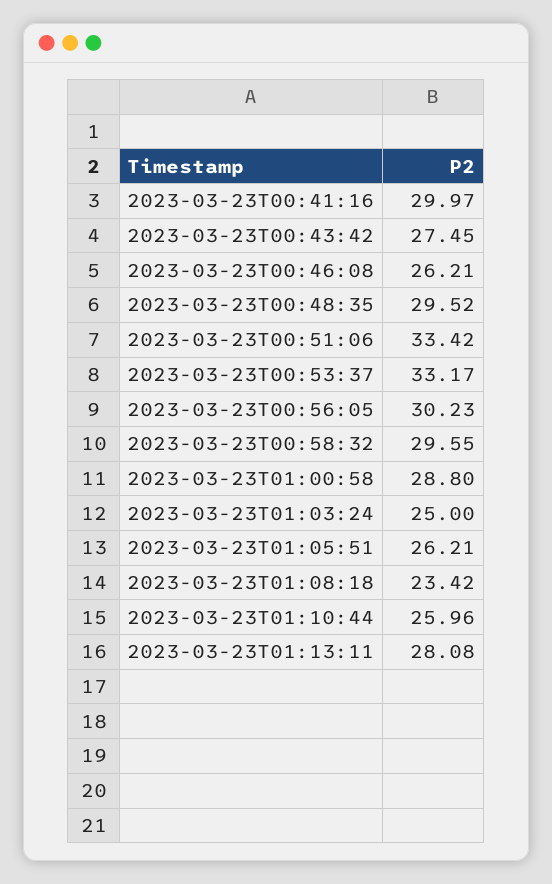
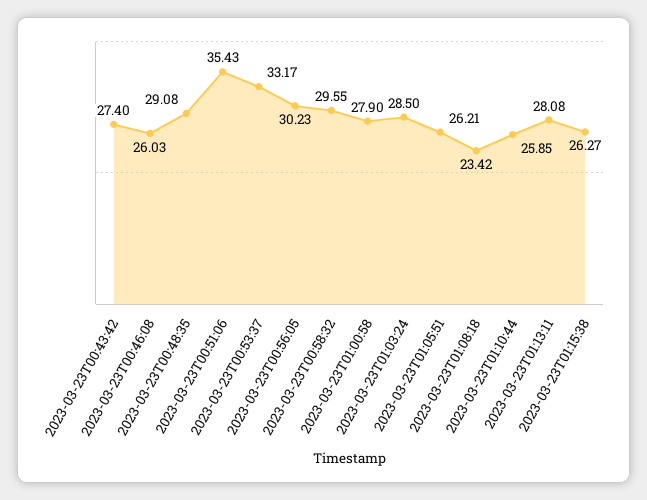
2023-03-23T00:41:16: 29.97 -> none
2023-03-23T00:43:42: 27.45 -> 27.4
2023-03-23T00:46:08: 26.21 -> 26.03
2023-03-23T00:48:35: 29.52 -> 29.08
2023-03-23T00:51:06: 33.42 -> 35.43
2023-03-23T01:00:58: 28.8 -> 27.9
2023-03-23T01:03:24: 25 -> 28.5
2023-03-23T01:10:44: 25.96 -> 25.85
2023-03-23T01:15:38: none -> 26.27

